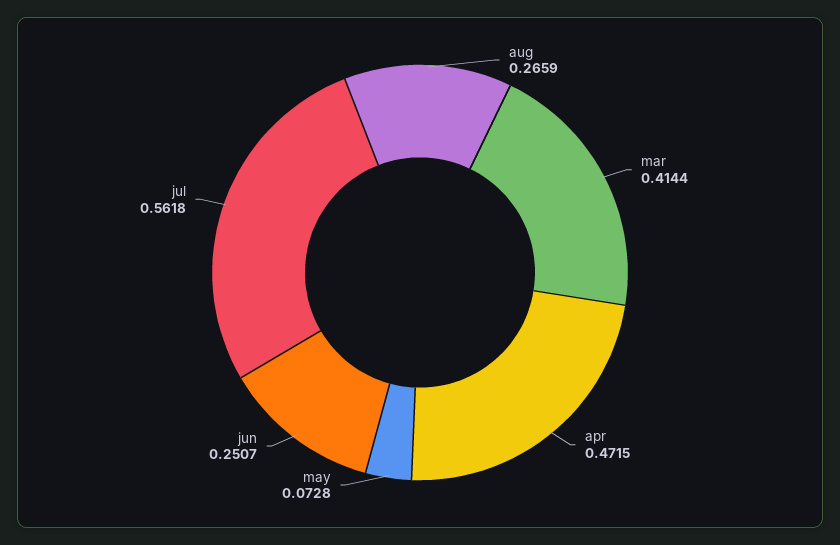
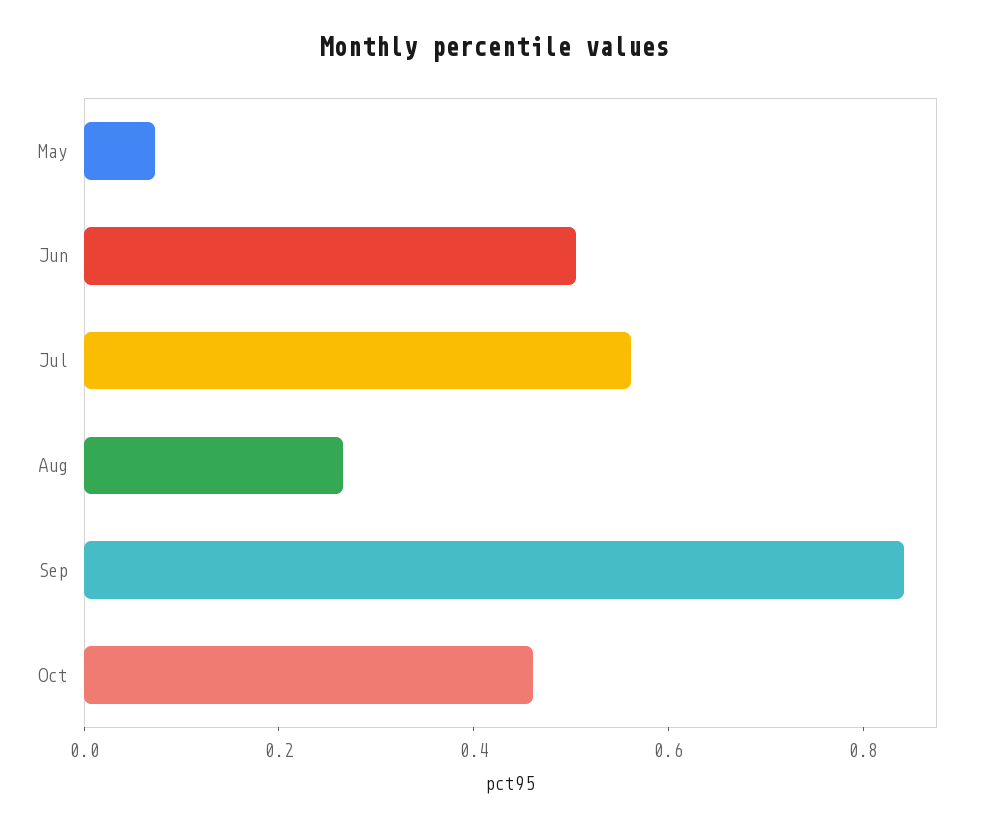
mar: 0.4144 -> none
apr: 0.4715 -> none
jun: 0.2507 -> 0.5
Sep: none -> 0.85
Oct: none -> 0.45

